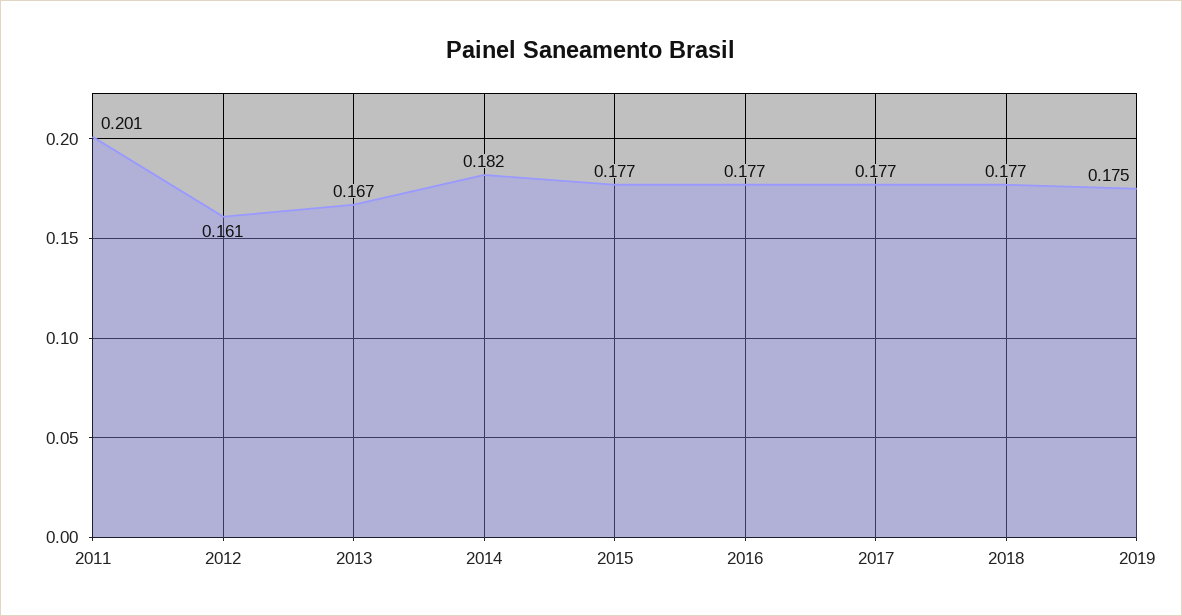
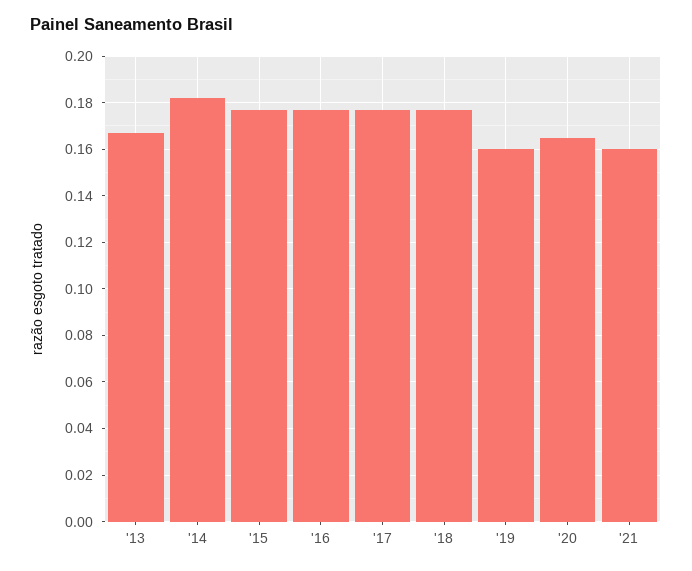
2011: 0.201 -> none
2012: 0.161 -> none
2019: 0.175 -> 0.16
'20: none -> 0.165
'21: none -> 0.16

